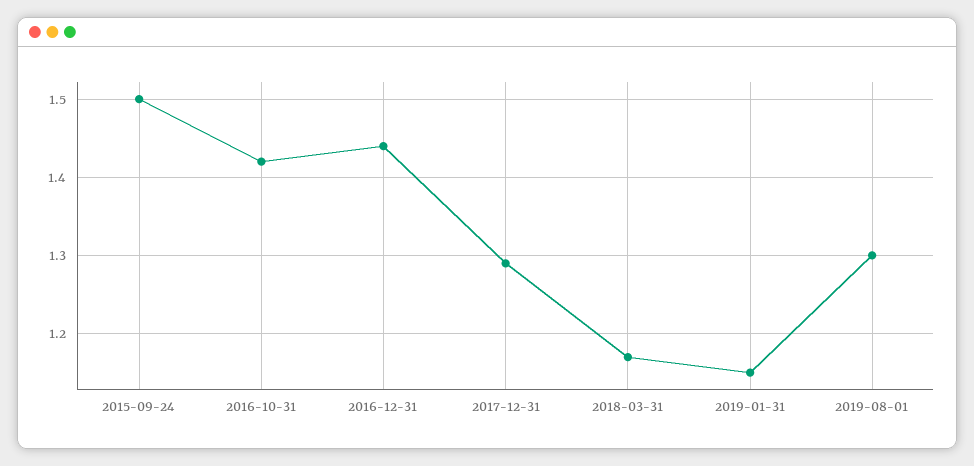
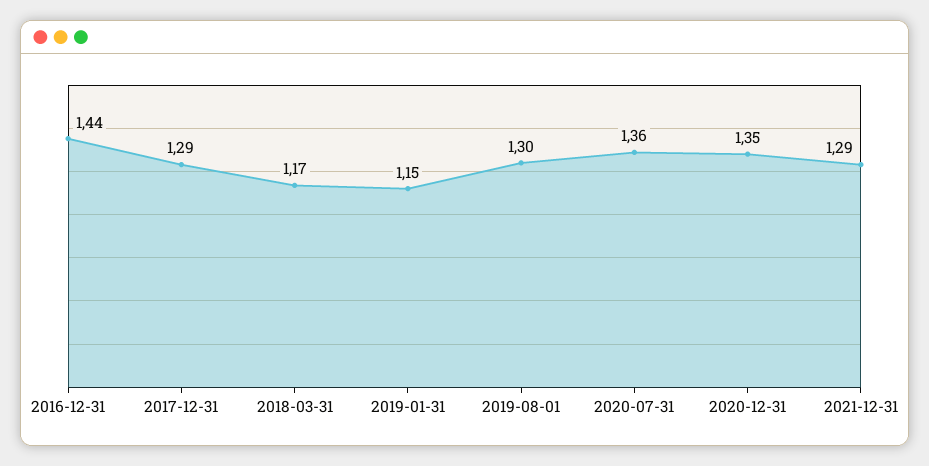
2015-09-24: 1.5 -> none
2016-10-31: 1.42 -> none
2020-07-31: none -> 1.36
2020-12-31: none -> 1.35
2021-12-31: none -> 1.29

